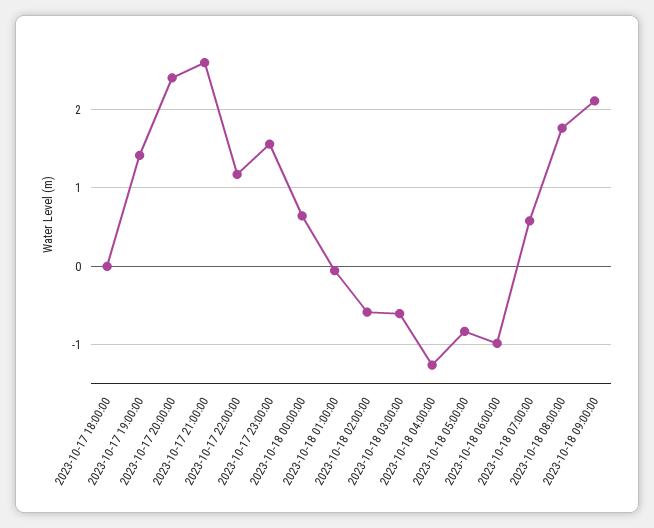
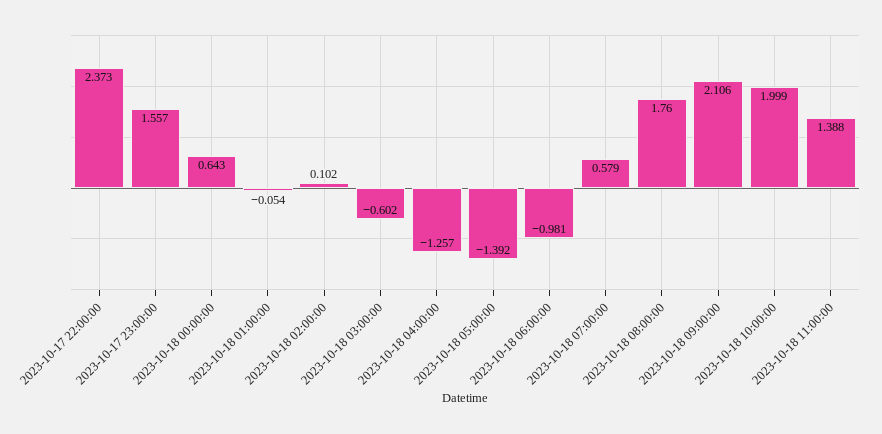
2023-10-17 18:00:00: 0 -> none
2023-10-17 19:00:00: 1.4 -> none
2023-10-17 20:00:00: 2.4 -> none
2023-10-17 21:00:00: 2.6 -> none
2023-10-17 22:00:00: 1.2 -> 2.373
2023-10-18 02:00:00: -0.6 -> 0.102
2023-10-18 05:00:00: -0.8 -> -1.392
2023-10-18 10:00:00: none -> 1.999
2023-10-18 11:00:00: none -> 1.388

